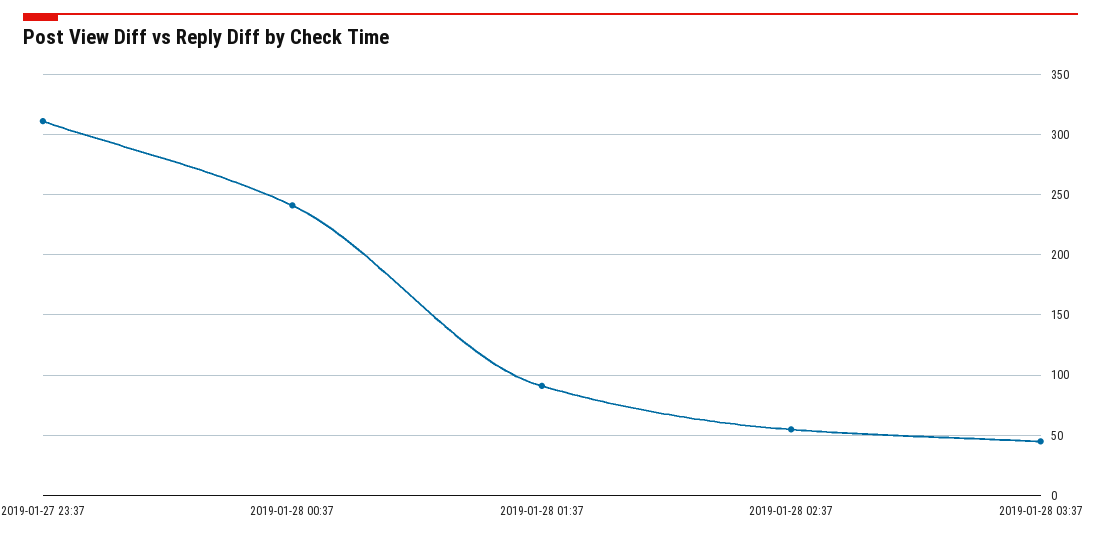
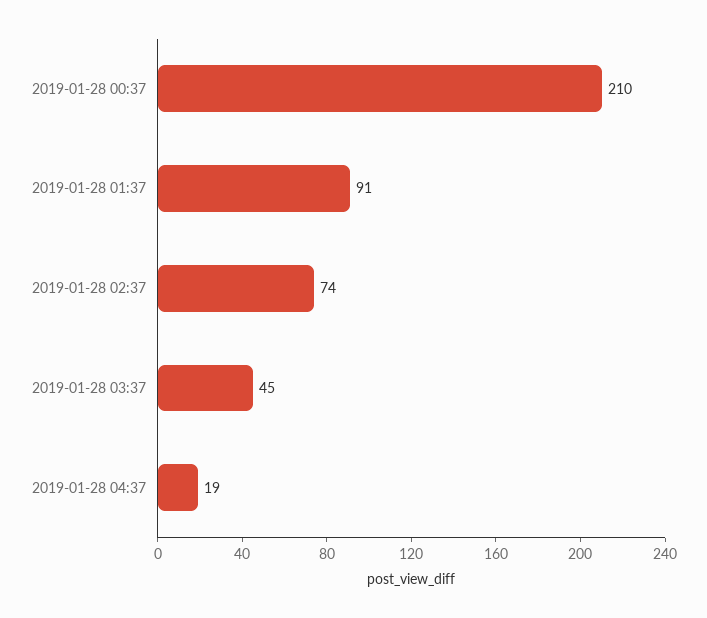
2019-01-27 23:37: 310 -> none
2019-01-28 00:37: 240 -> 210
2019-01-28 02:37: 55 -> 74
2019-01-28 04:37: none -> 19

